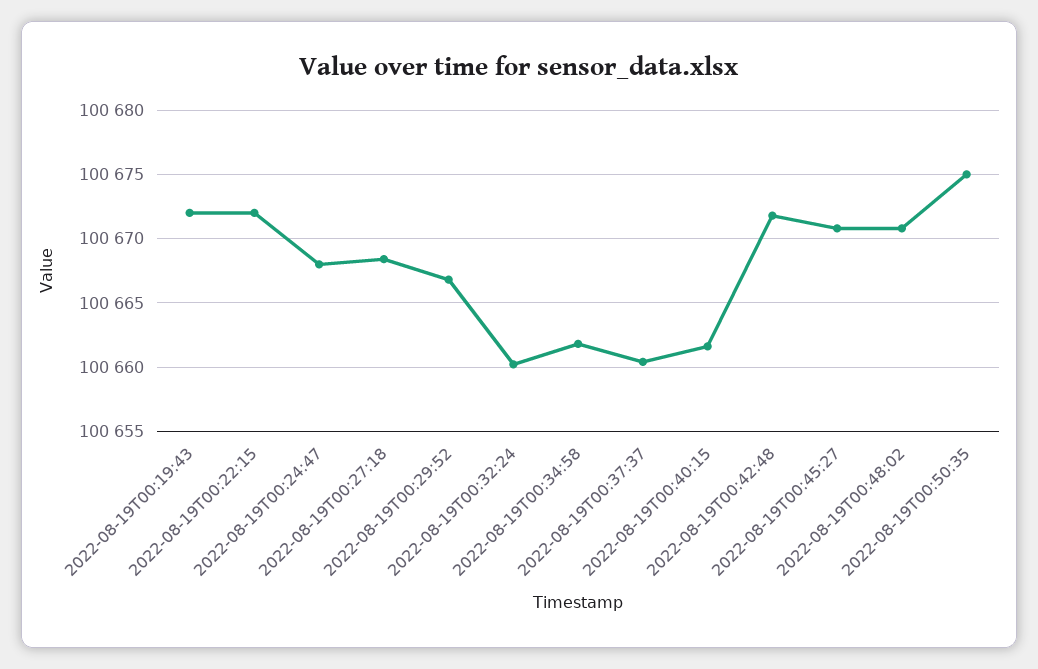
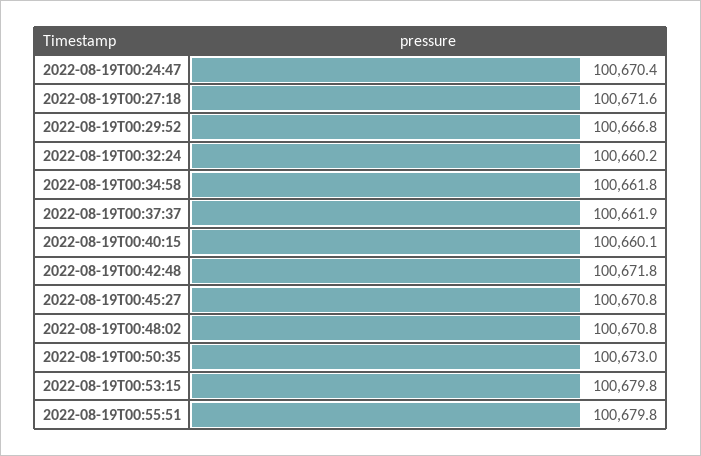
2022-08-19T00:19:43: 100672 -> none
2022-08-19T00:22:15: 100672 -> none
2022-08-19T00:24:47: 100668 -> 100670.4
2022-08-19T00:27:18: 100668.5 -> 100671.6
2022-08-19T00:37:37: 100660.5 -> 100661.9
2022-08-19T00:40:15: 100661.5 -> 100660.1
2022-08-19T00:50:35: 100675 -> 100673
2022-08-19T00:53:15: none -> 100679.8
2022-08-19T00:55:51: none -> 100679.8

